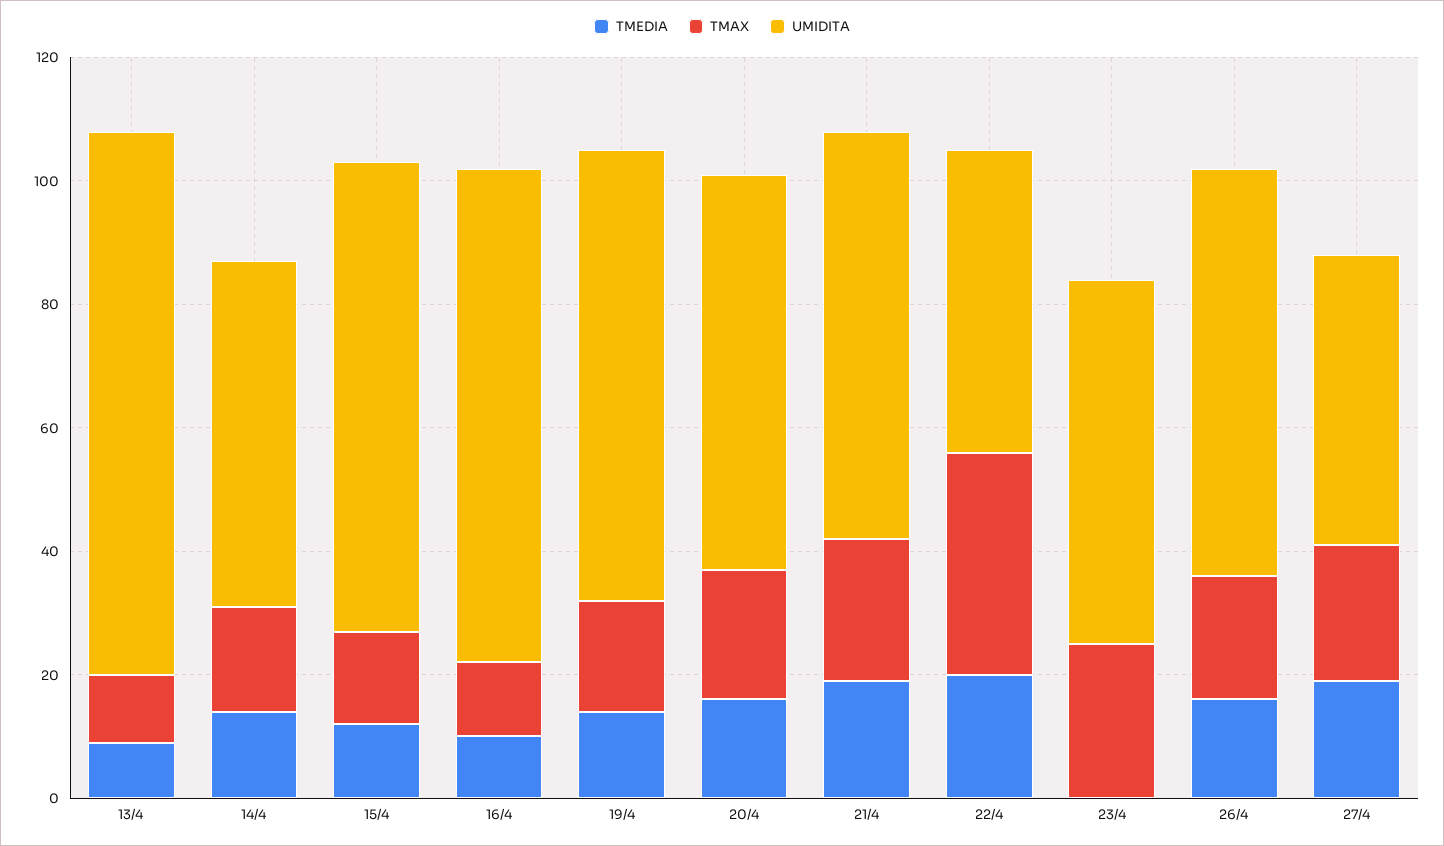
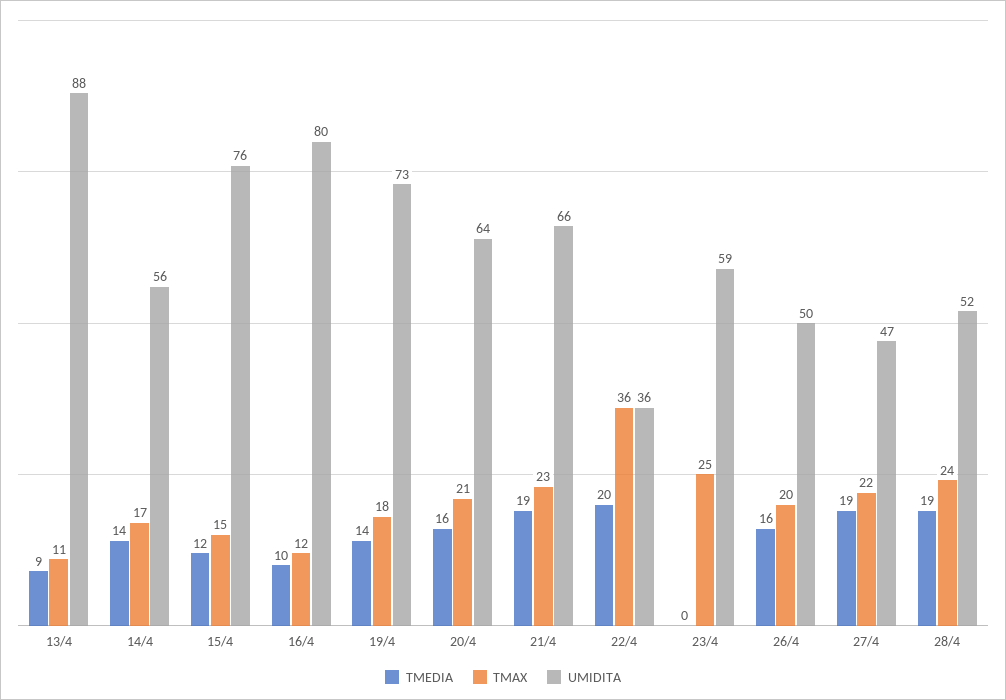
UMIDITA, 22/4: 50 -> 36
UMIDITA, 26/4: 65 -> 50
TMEDIA, 28/4: none -> 19
TMAX, 28/4: none -> 24
UMIDITA, 28/4: none -> 52

